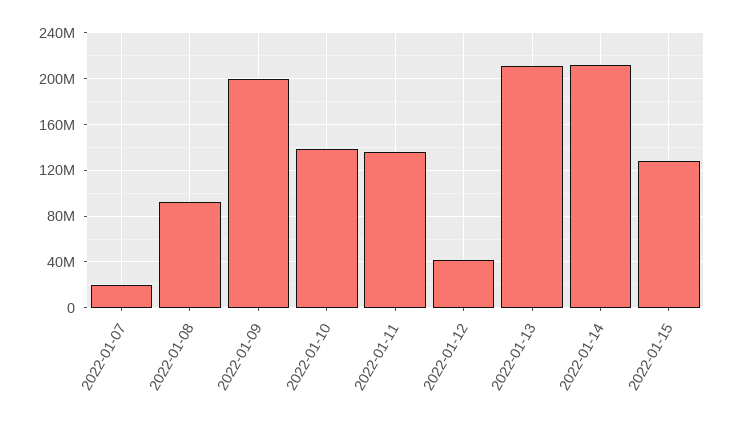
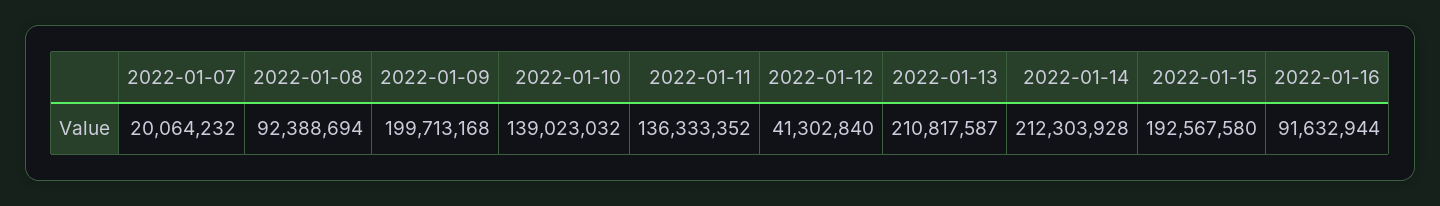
2022-01-15: 130000000 -> 192567580
2022-01-16: none -> 91632944

